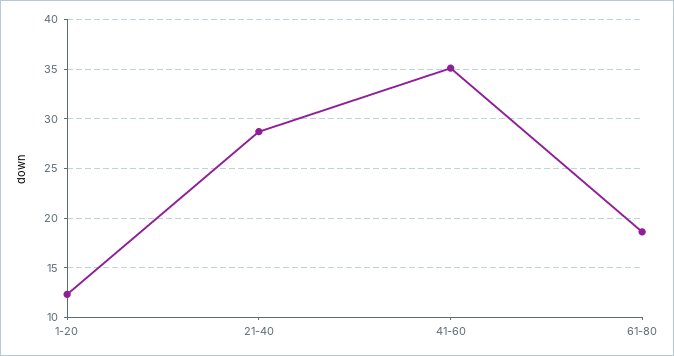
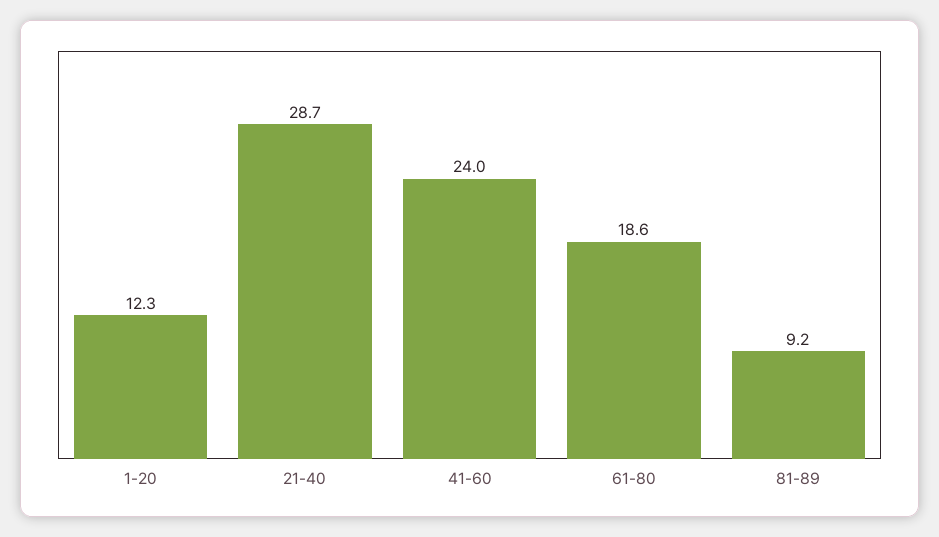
41-60: 35 -> 24
81-89: none -> 9.2

